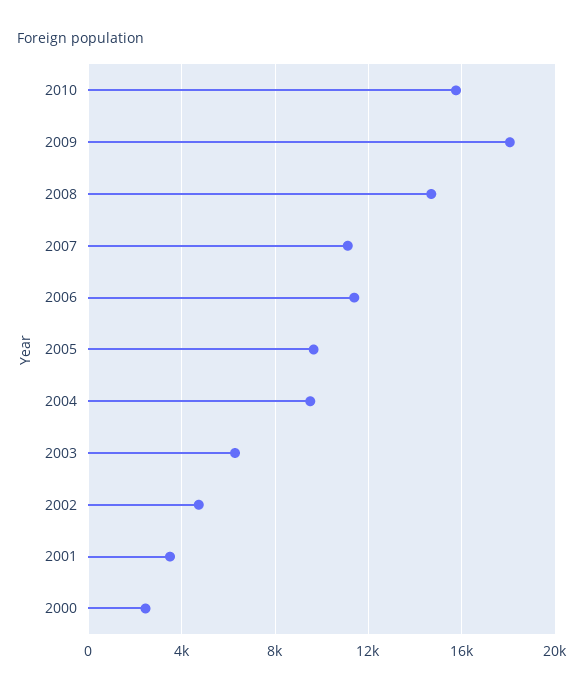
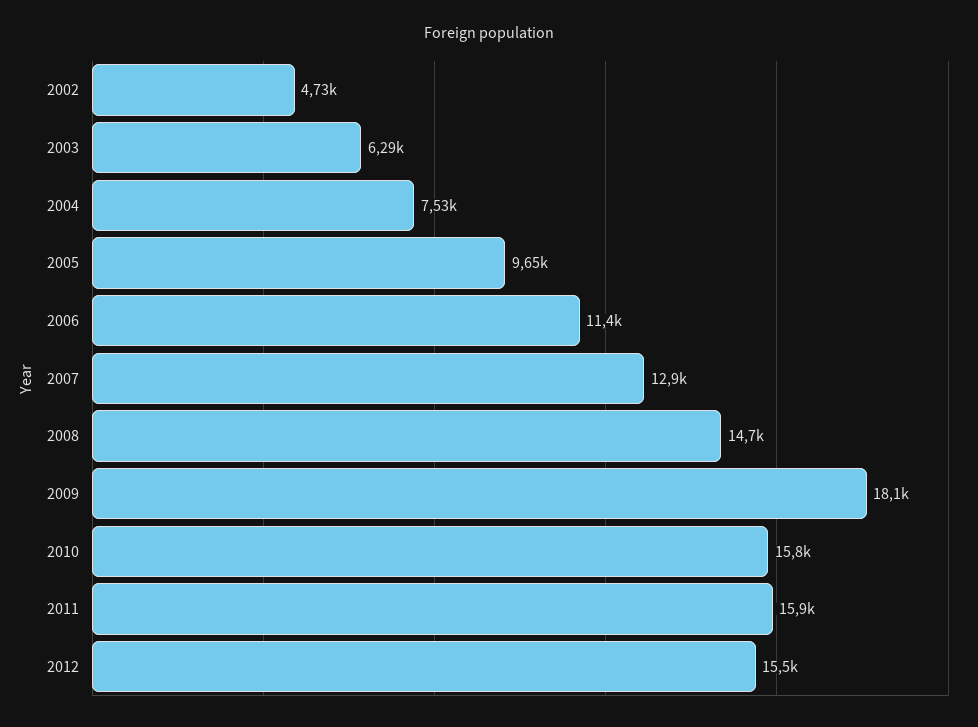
2007: 11000 -> 12900
2004: 9500 -> 7530
2001: 3500 -> none
2000: 2500 -> none
2011: none -> 15900
2012: none -> 15500

